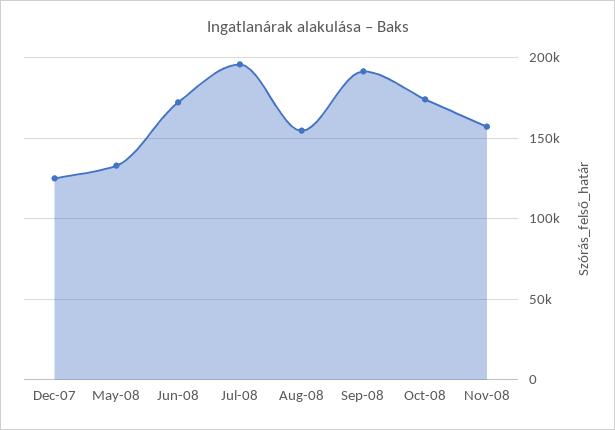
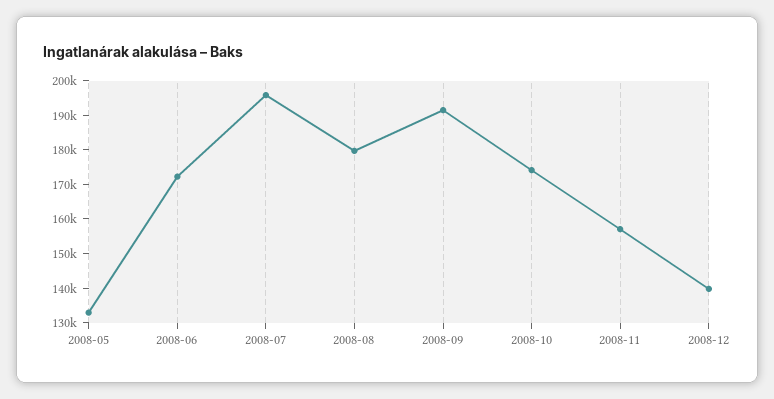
Dec-07: 125000 -> none
Aug-08: 155000 -> 180000
2008-12: none -> 140000

